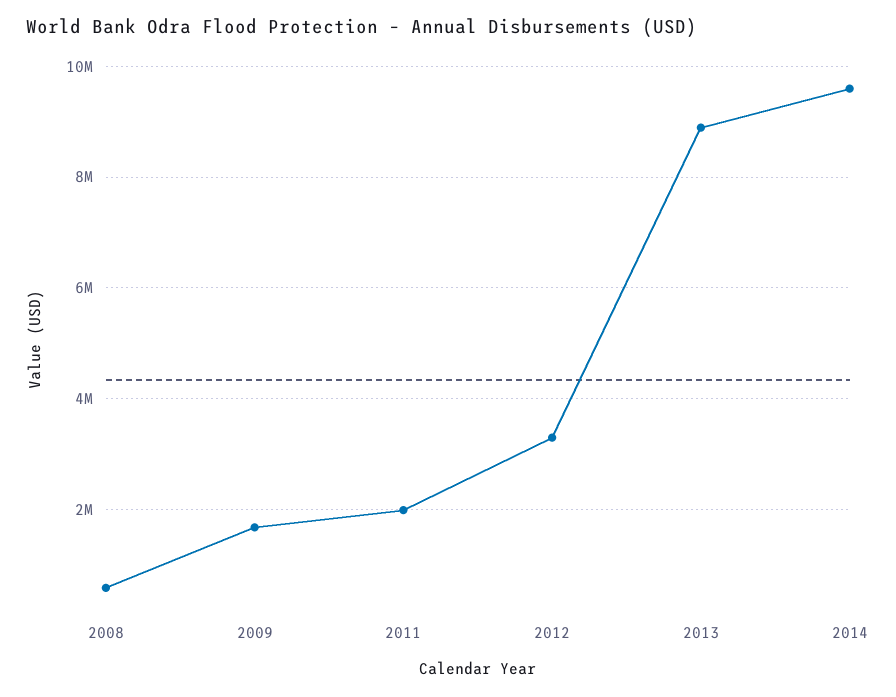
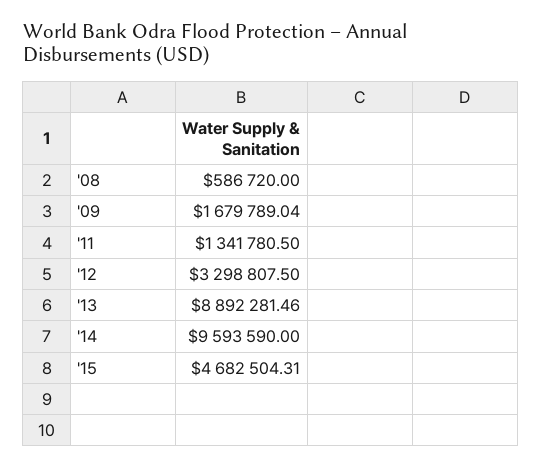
2011: 2000000 -> 1341780.5
'15: none -> 4682504.31

